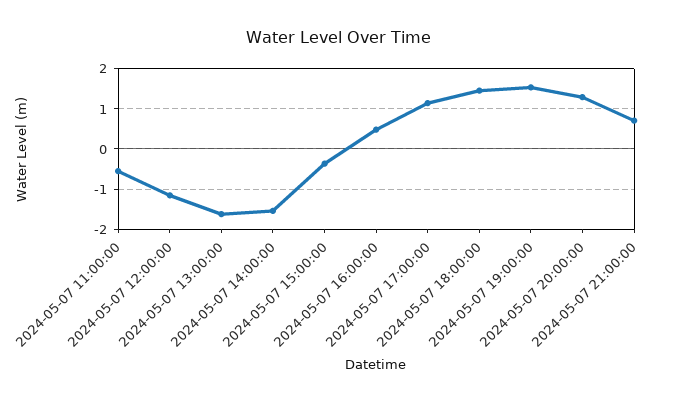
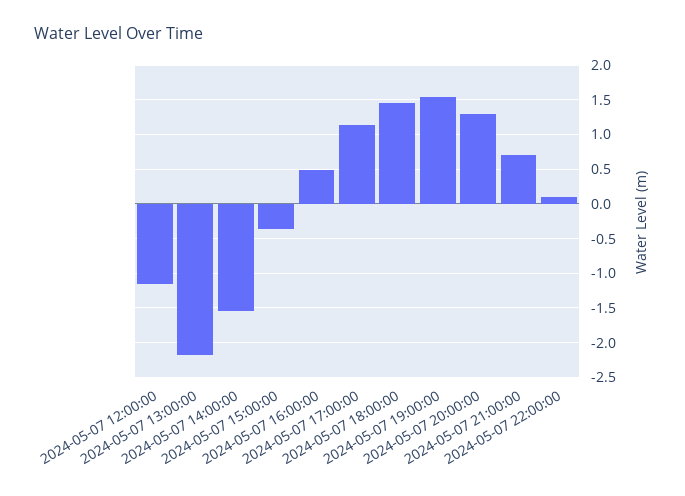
2024-05-07 11:00:00: -0.6 -> none
2024-05-07 13:00:00: -1.6 -> -2.2
2024-05-07 22:00:00: none -> 0.1

